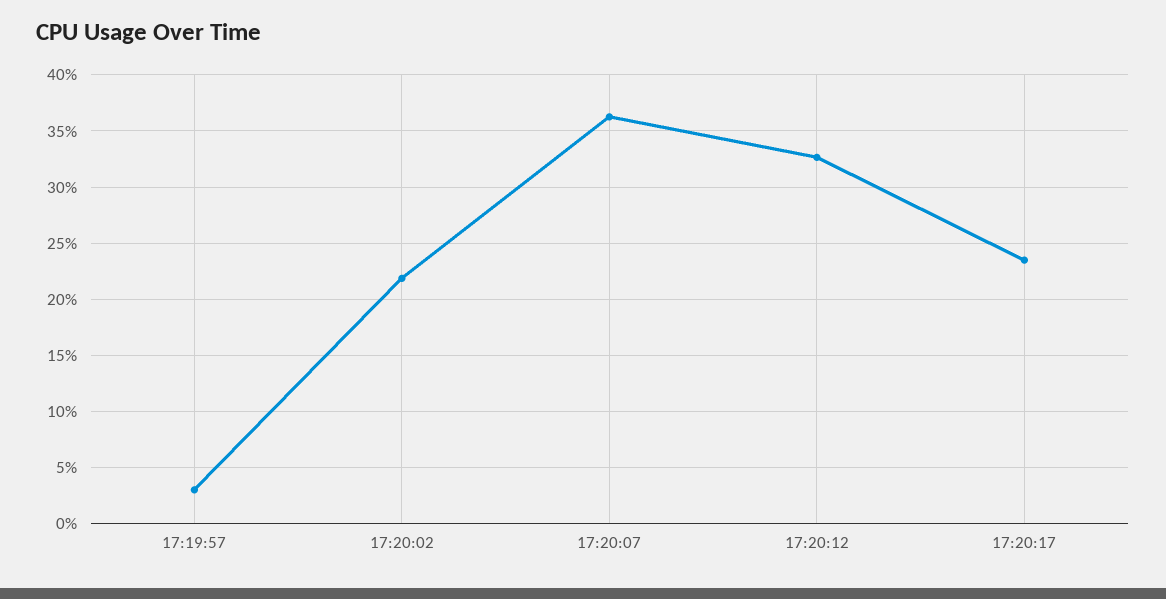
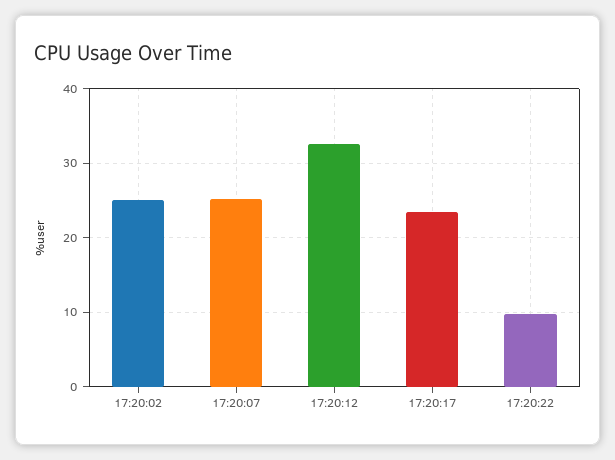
17:19:57: 3 -> none
17:20:02: 22 -> 25
17:20:07: 36 -> 25
17:20:22: none -> 10

